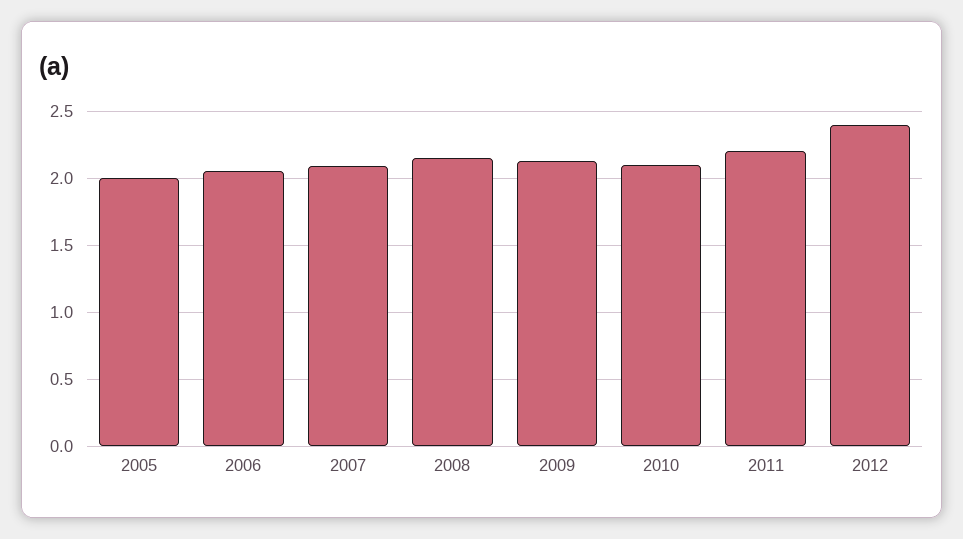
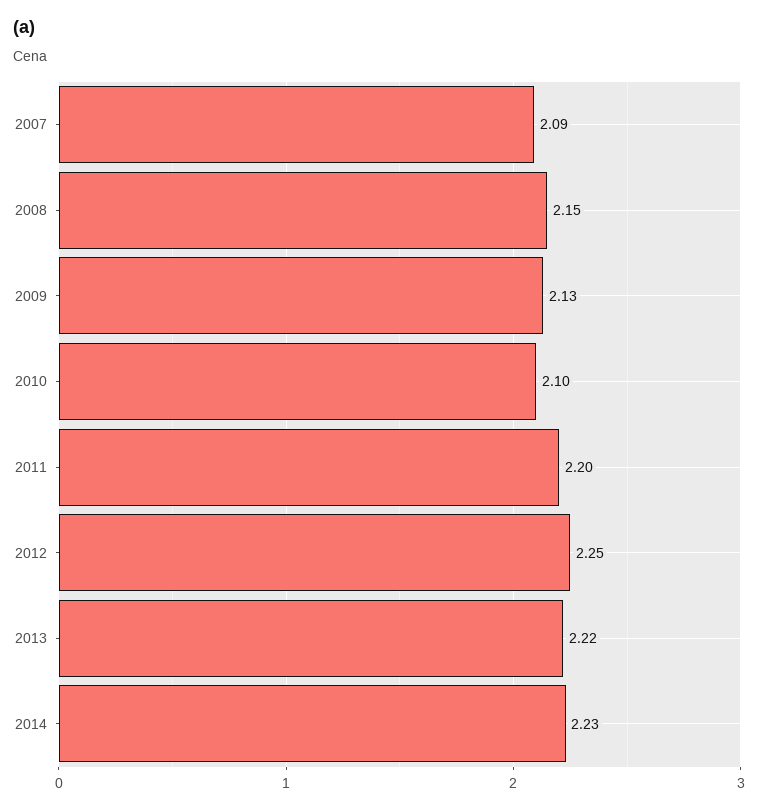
2005: 2 -> none
2006: 2.05 -> none
2012: 2.4 -> 2.25
2013: none -> 2.22
2014: none -> 2.23

